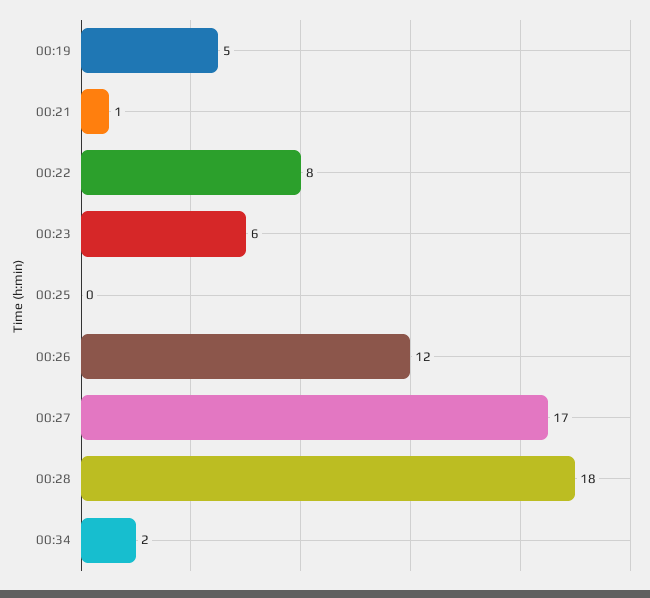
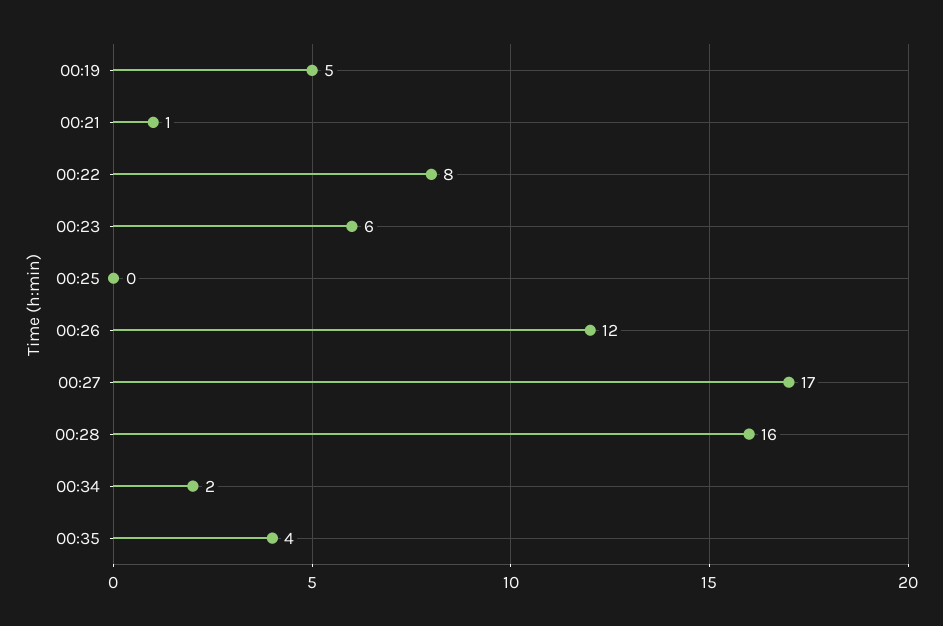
00:28: 18 -> 16
00:35: none -> 4

